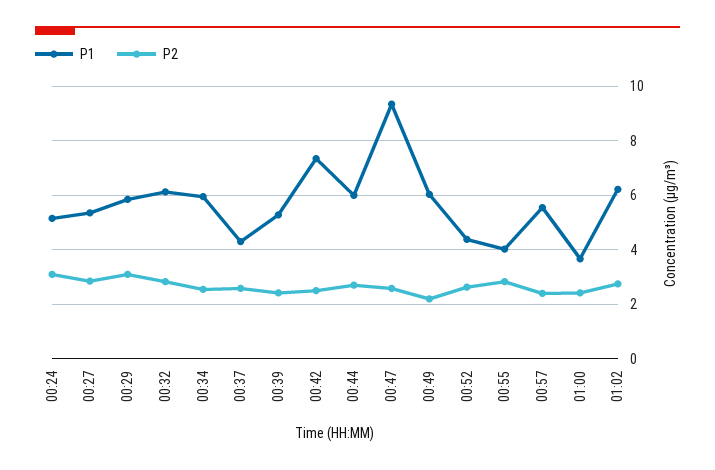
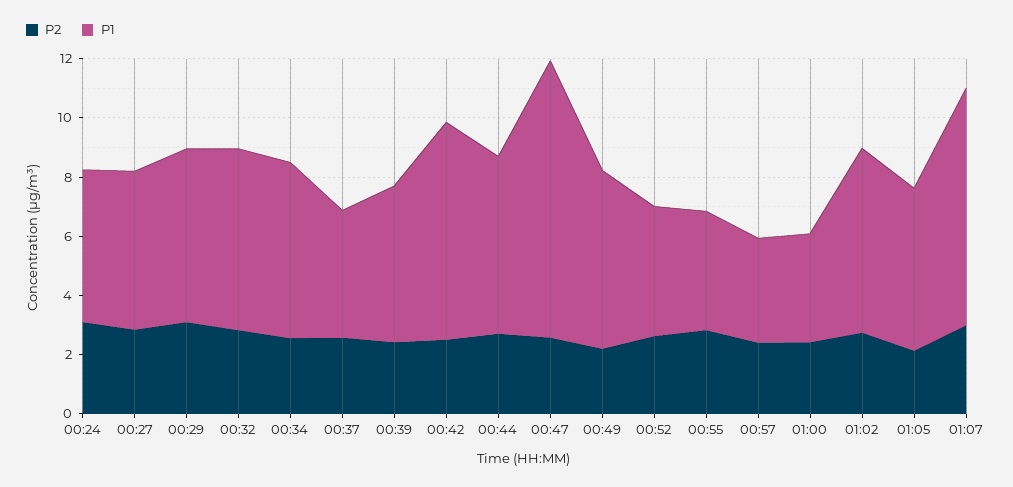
P1, 00:57: 5.5 -> 3.5
P2, 01:05: none -> 2
P1, 01:05: none -> 5.5
P2, 01:07: none -> 3
P1, 01:07: none -> 8

